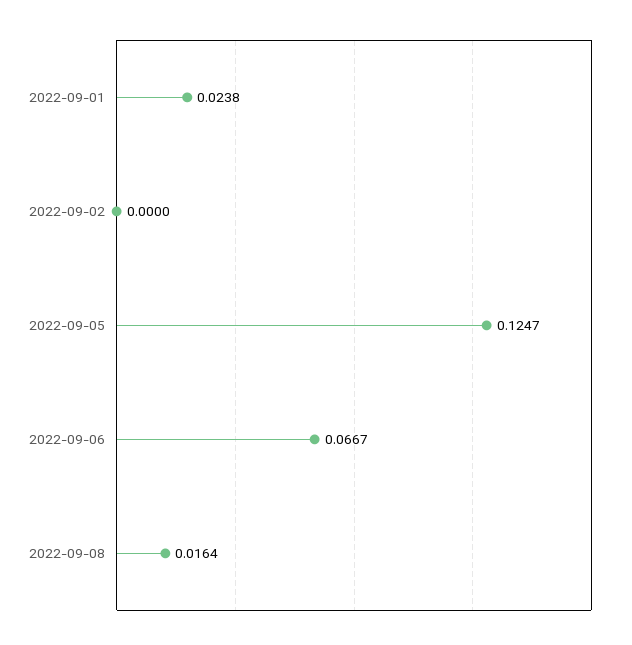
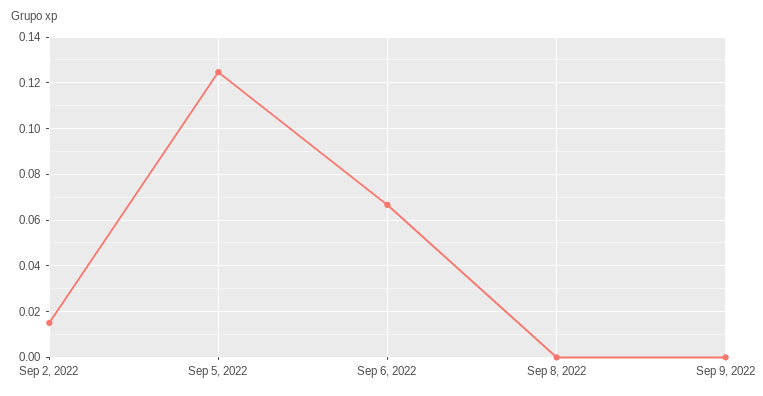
2022-09-01: 0.0238 -> none
2022-09-02: 0 -> 0.015
2022-09-08: 0.0164 -> 0
Sep 9, 2022: none -> 0

